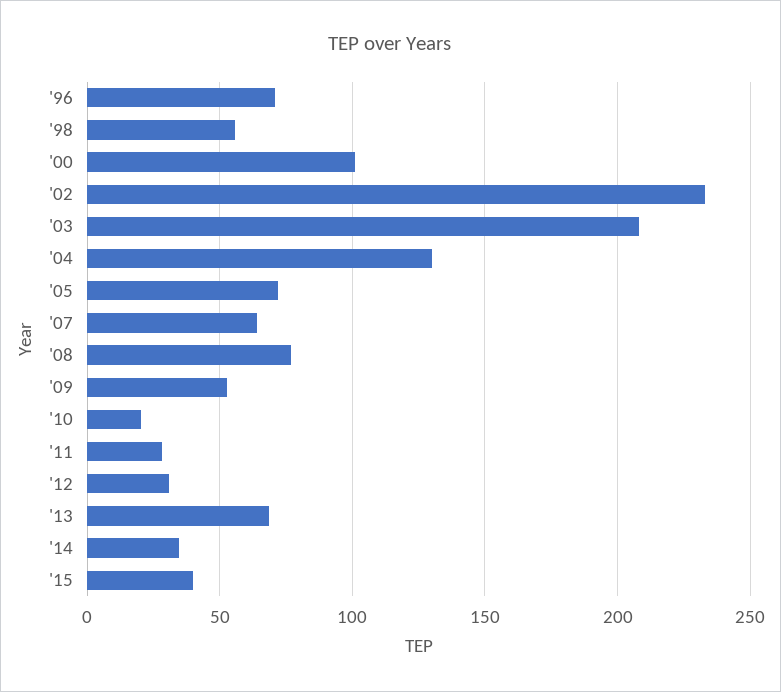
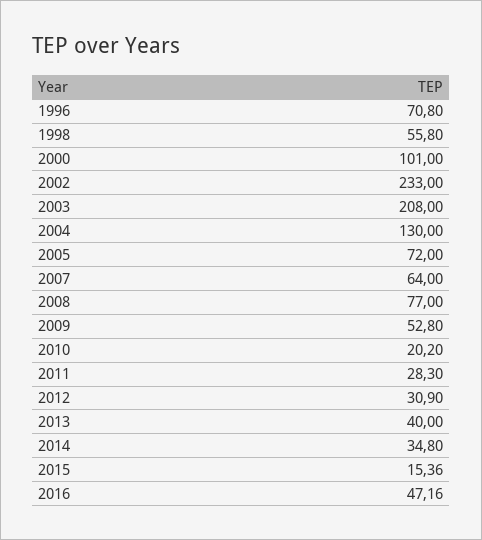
'13: 70 -> 40
'15: 40 -> 15.36
2016: none -> 47.16

